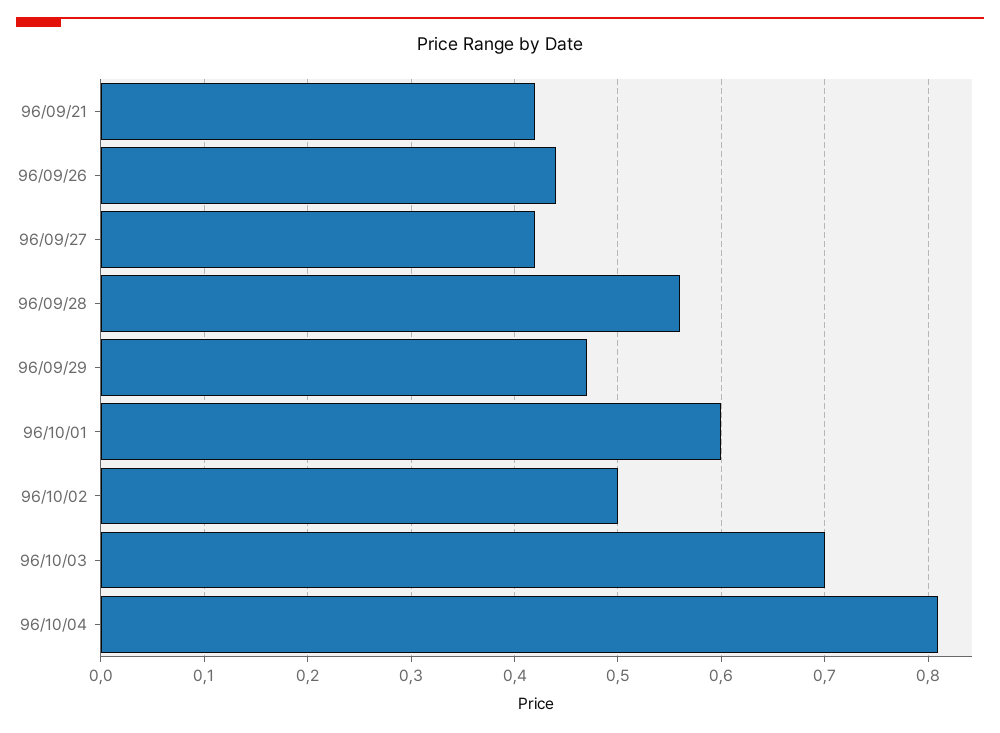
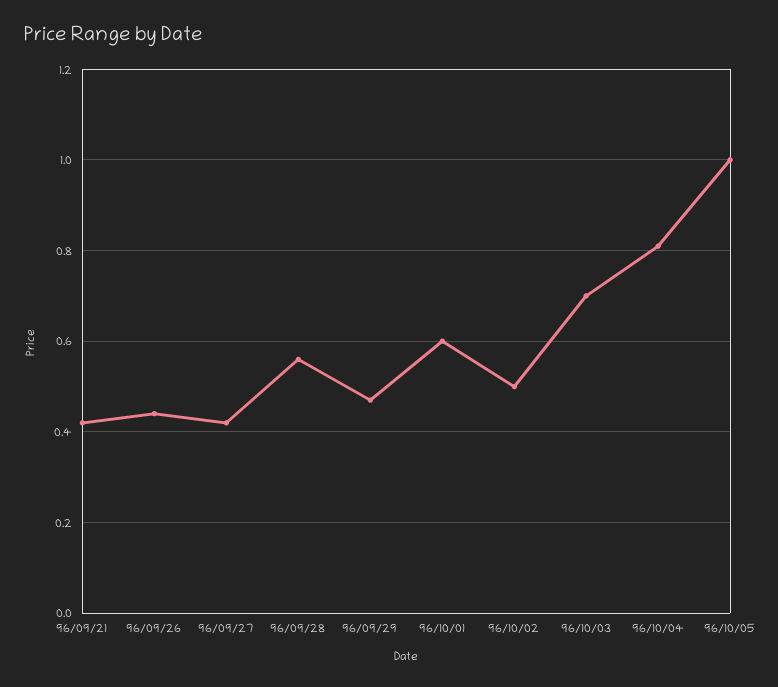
96/10/05: none -> 1

